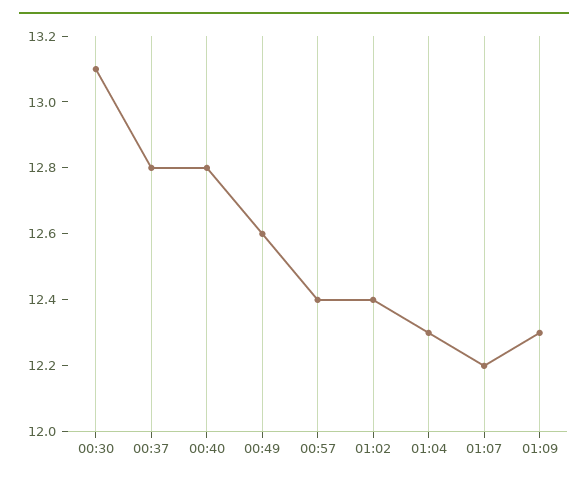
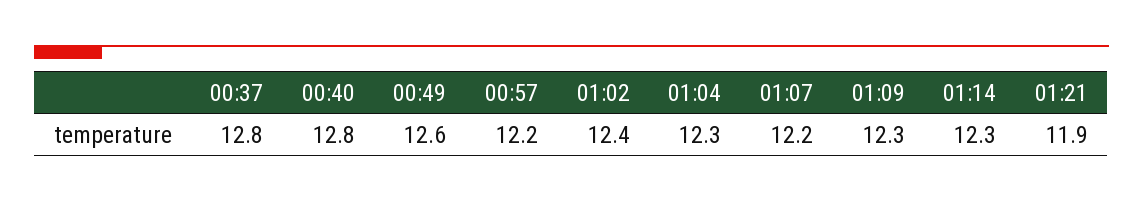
00:30: 13.1 -> none
00:57: 12.4 -> 12.2
01:14: none -> 12.3
01:21: none -> 11.9

